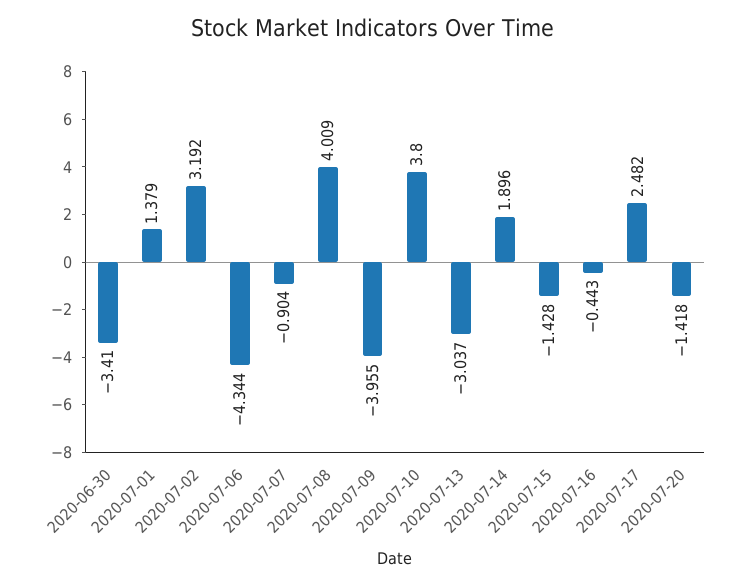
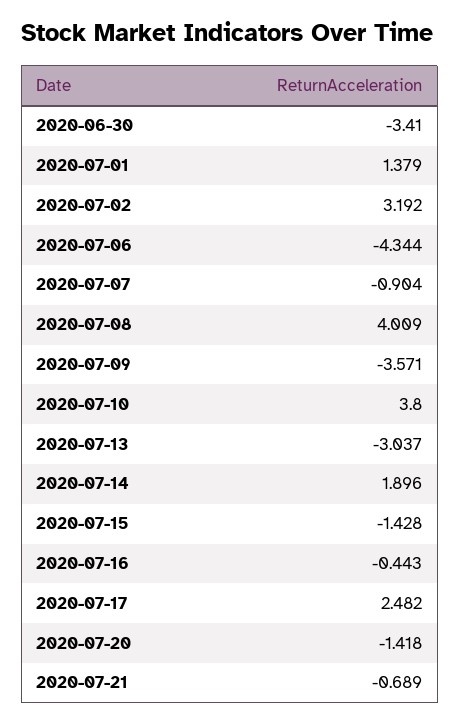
2020-07-09: -3.955 -> -3.571
2020-07-21: none -> -0.689

